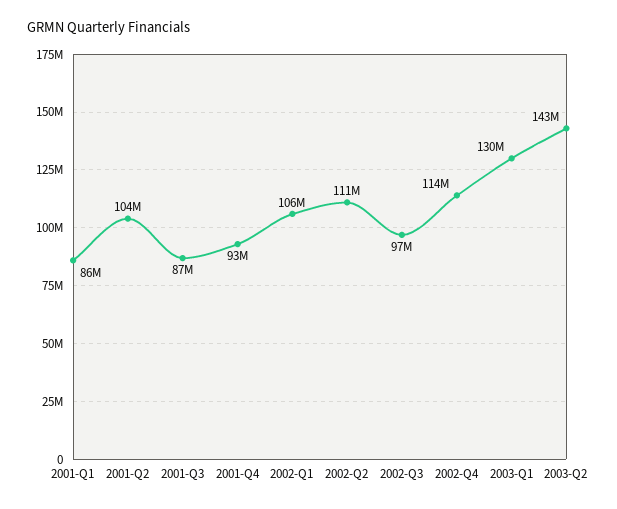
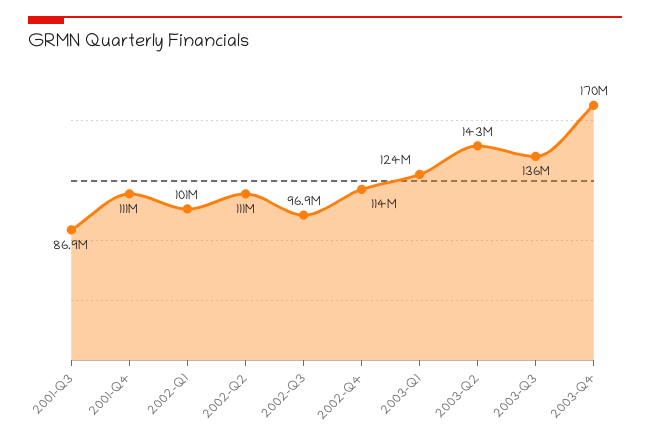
2001-Q1: 86000000 -> none
2001-Q2: 104000000 -> none
2001-Q4: 93000000 -> 111000000
2002-Q1: 106000000 -> 101000000
2003-Q1: 130000000 -> 124000000
2003-Q3: none -> 136000000
2003-Q4: none -> 170000000

